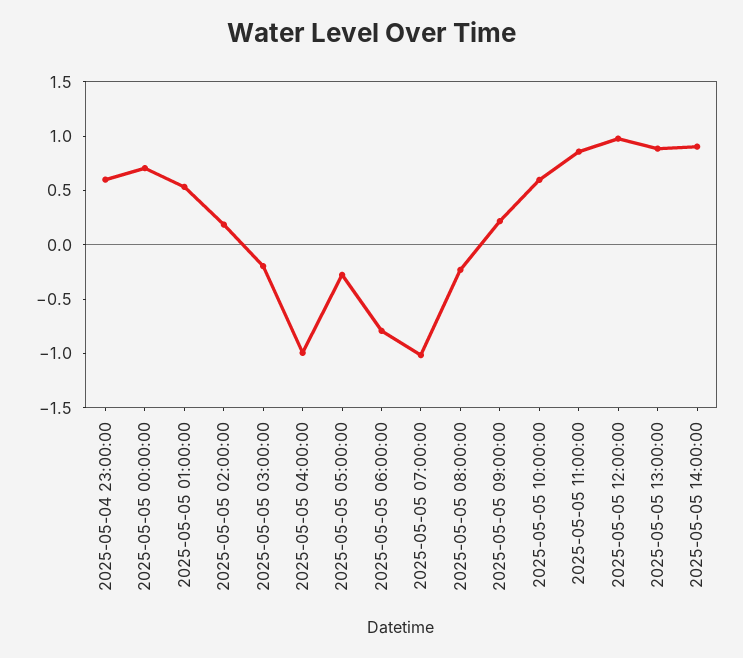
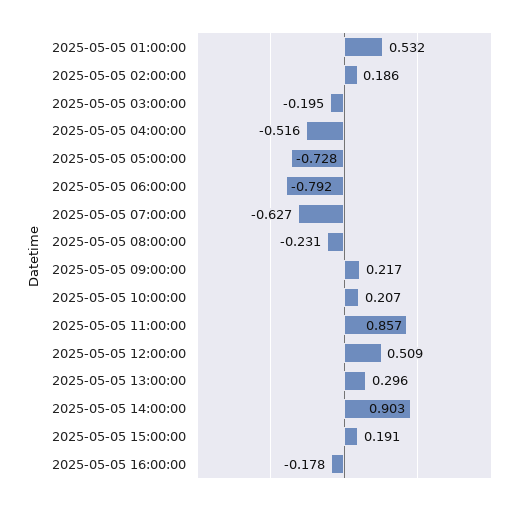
2025-05-04 23:00:00: 0.6 -> none
2025-05-05 00:00:00: 0.7 -> none
2025-05-05 04:00:00: -1 -> -0.516
2025-05-05 05:00:00: -0.3 -> -0.728
2025-05-05 07:00:00: -1 -> -0.627
2025-05-05 10:00:00: 0.6 -> 0.207
2025-05-05 12:00:00: 1 -> 0.509
2025-05-05 13:00:00: 0.9 -> 0.296
2025-05-05 15:00:00: none -> 0.191
2025-05-05 16:00:00: none -> -0.178

